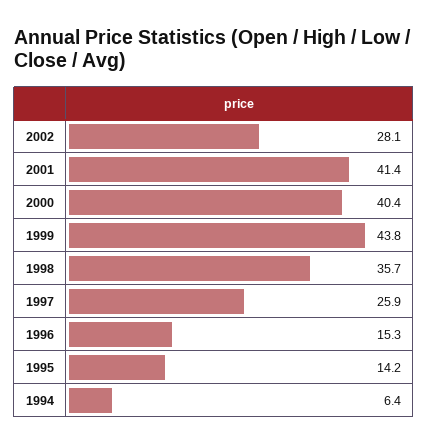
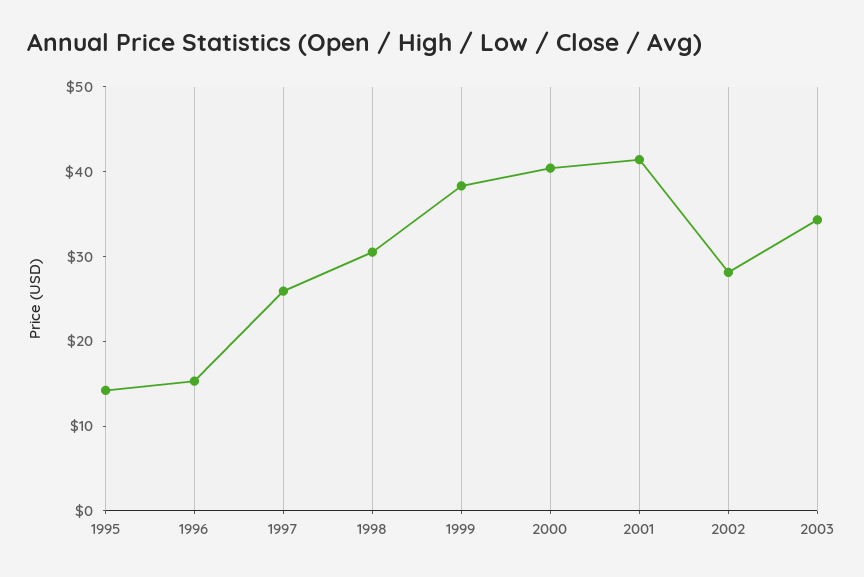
1999: 43.8 -> 38
1998: 35.7 -> 30
1994: 6.4 -> none
2003: none -> 34

